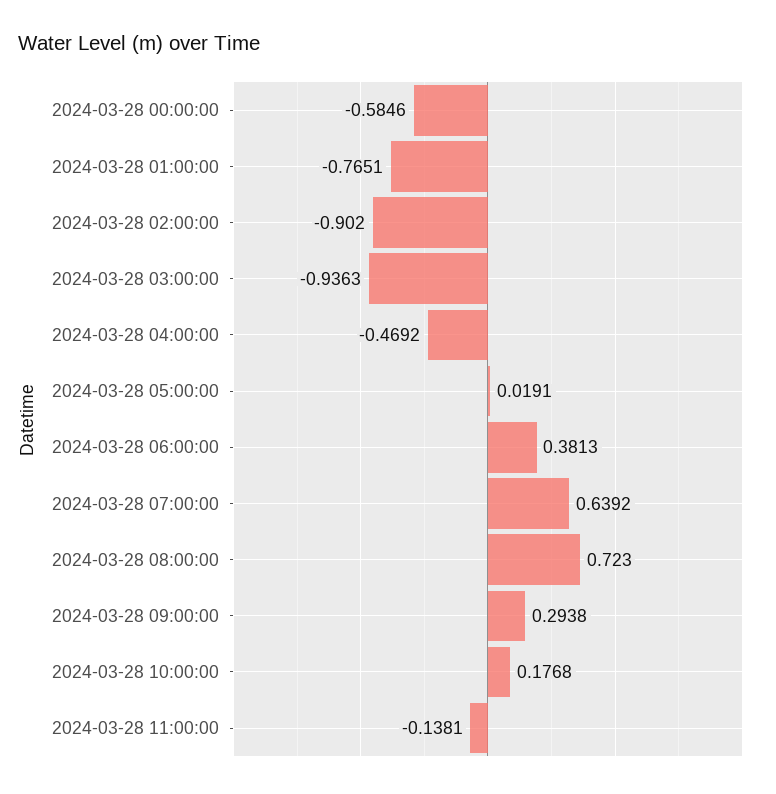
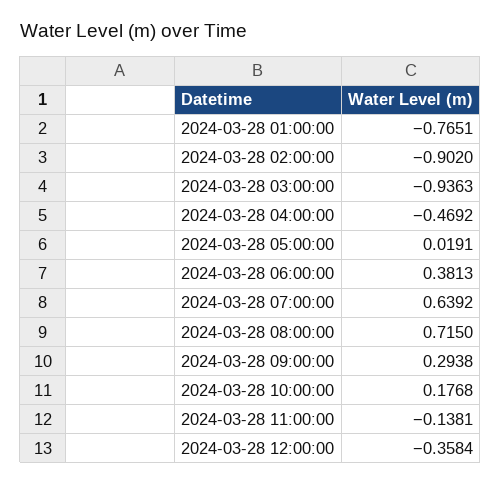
2024-03-28 00:00:00: -0.5846 -> none
2024-03-28 08:00:00: 0.723 -> 0.715
2024-03-28 12:00:00: none -> -0.3584

